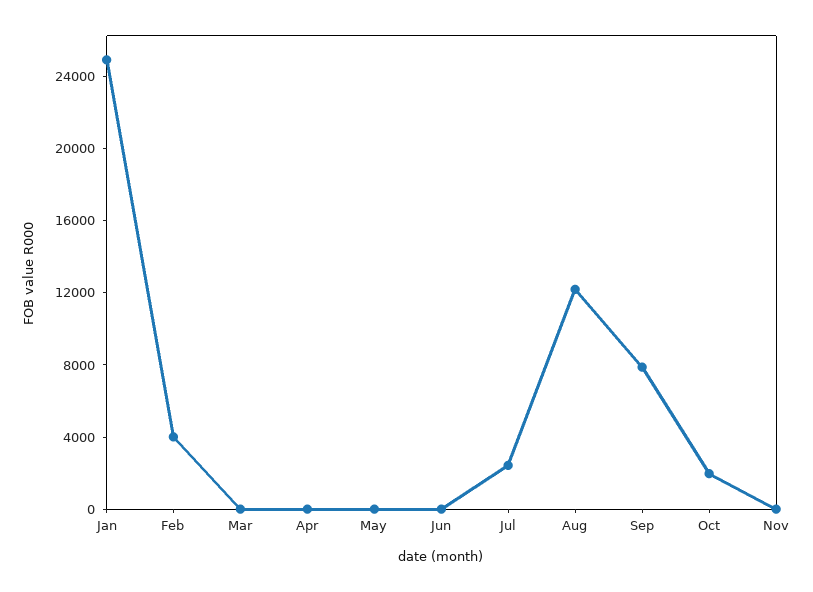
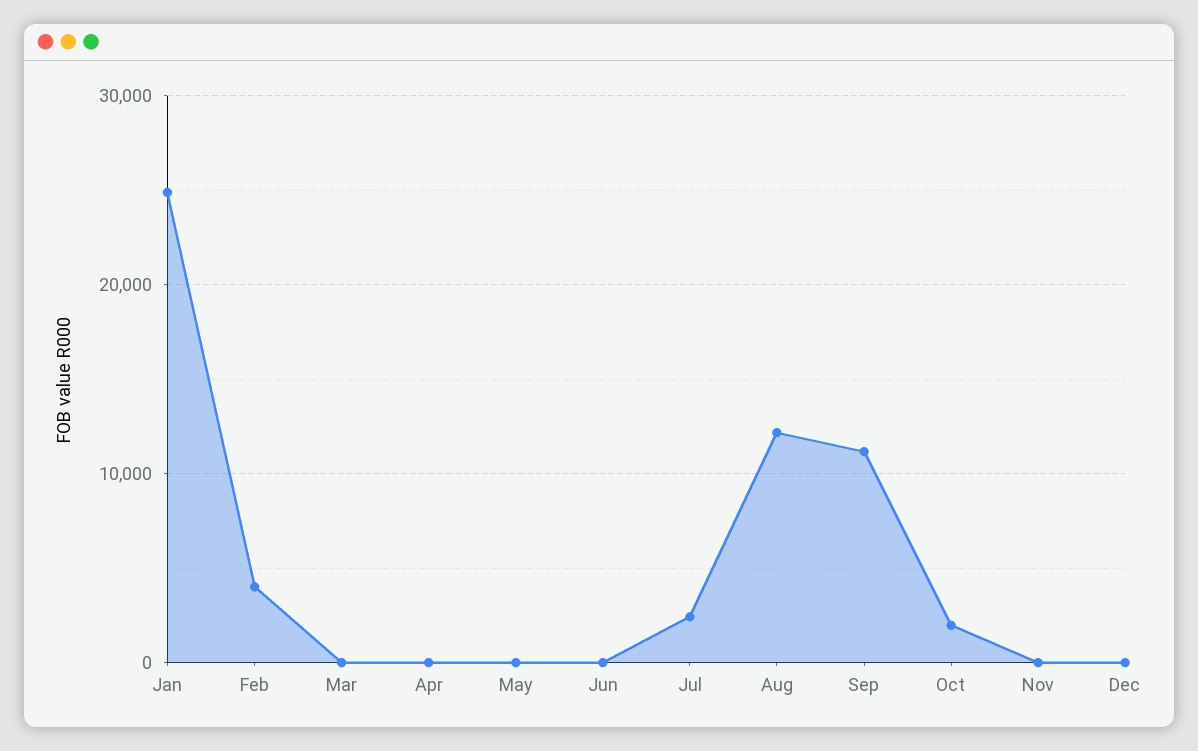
Sep: 8000 -> 11000
Dec: none -> 0

